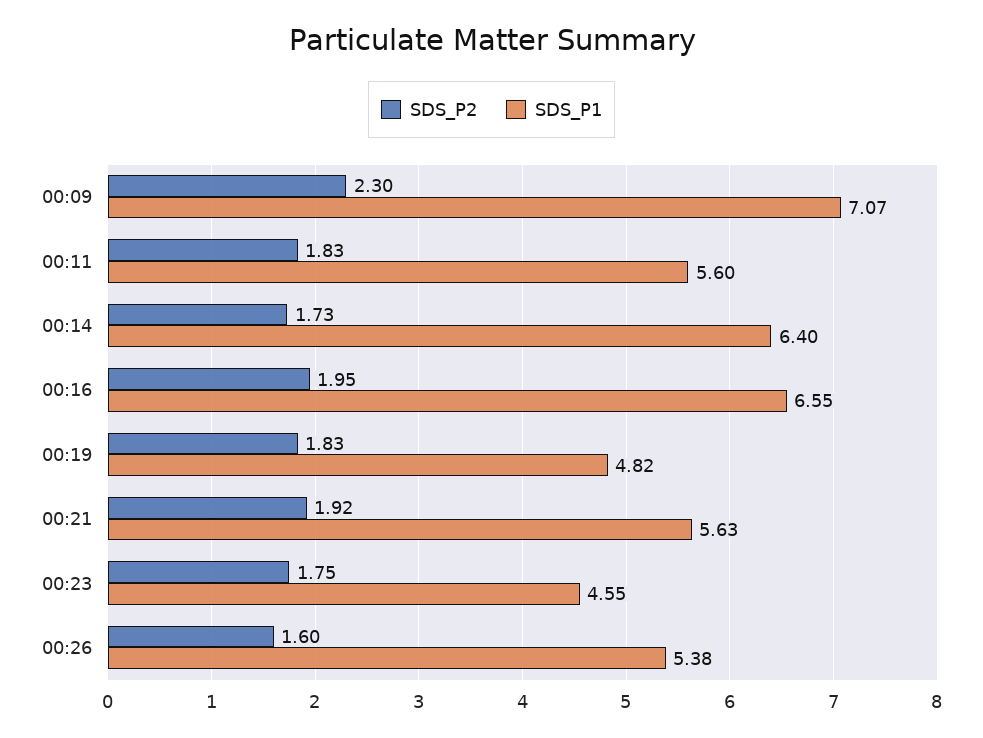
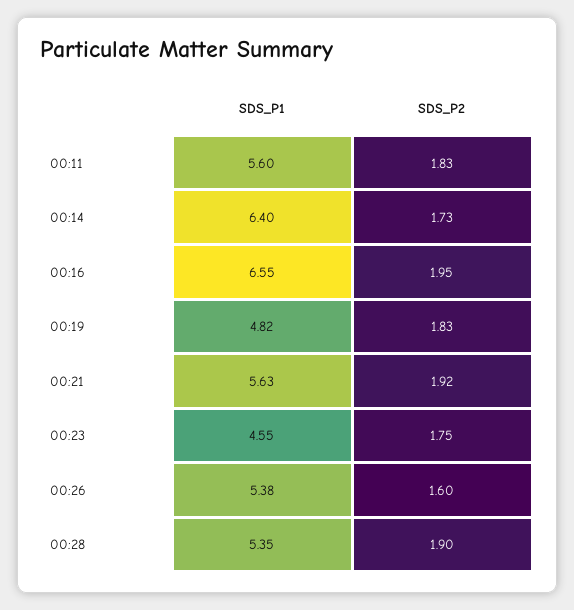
SDS_P2, 00:09: 2.3 -> none
SDS_P1, 00:09: 7.07 -> none
SDS_P1, 00:28: none -> 5.35
SDS_P2, 00:28: none -> 1.9

